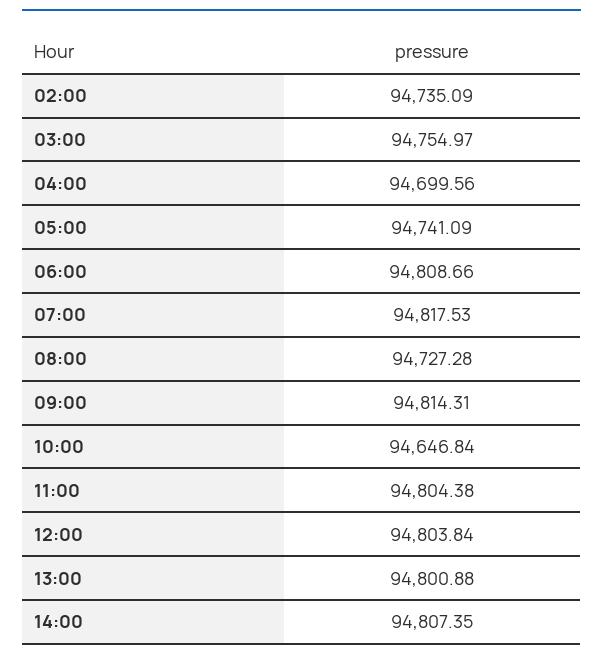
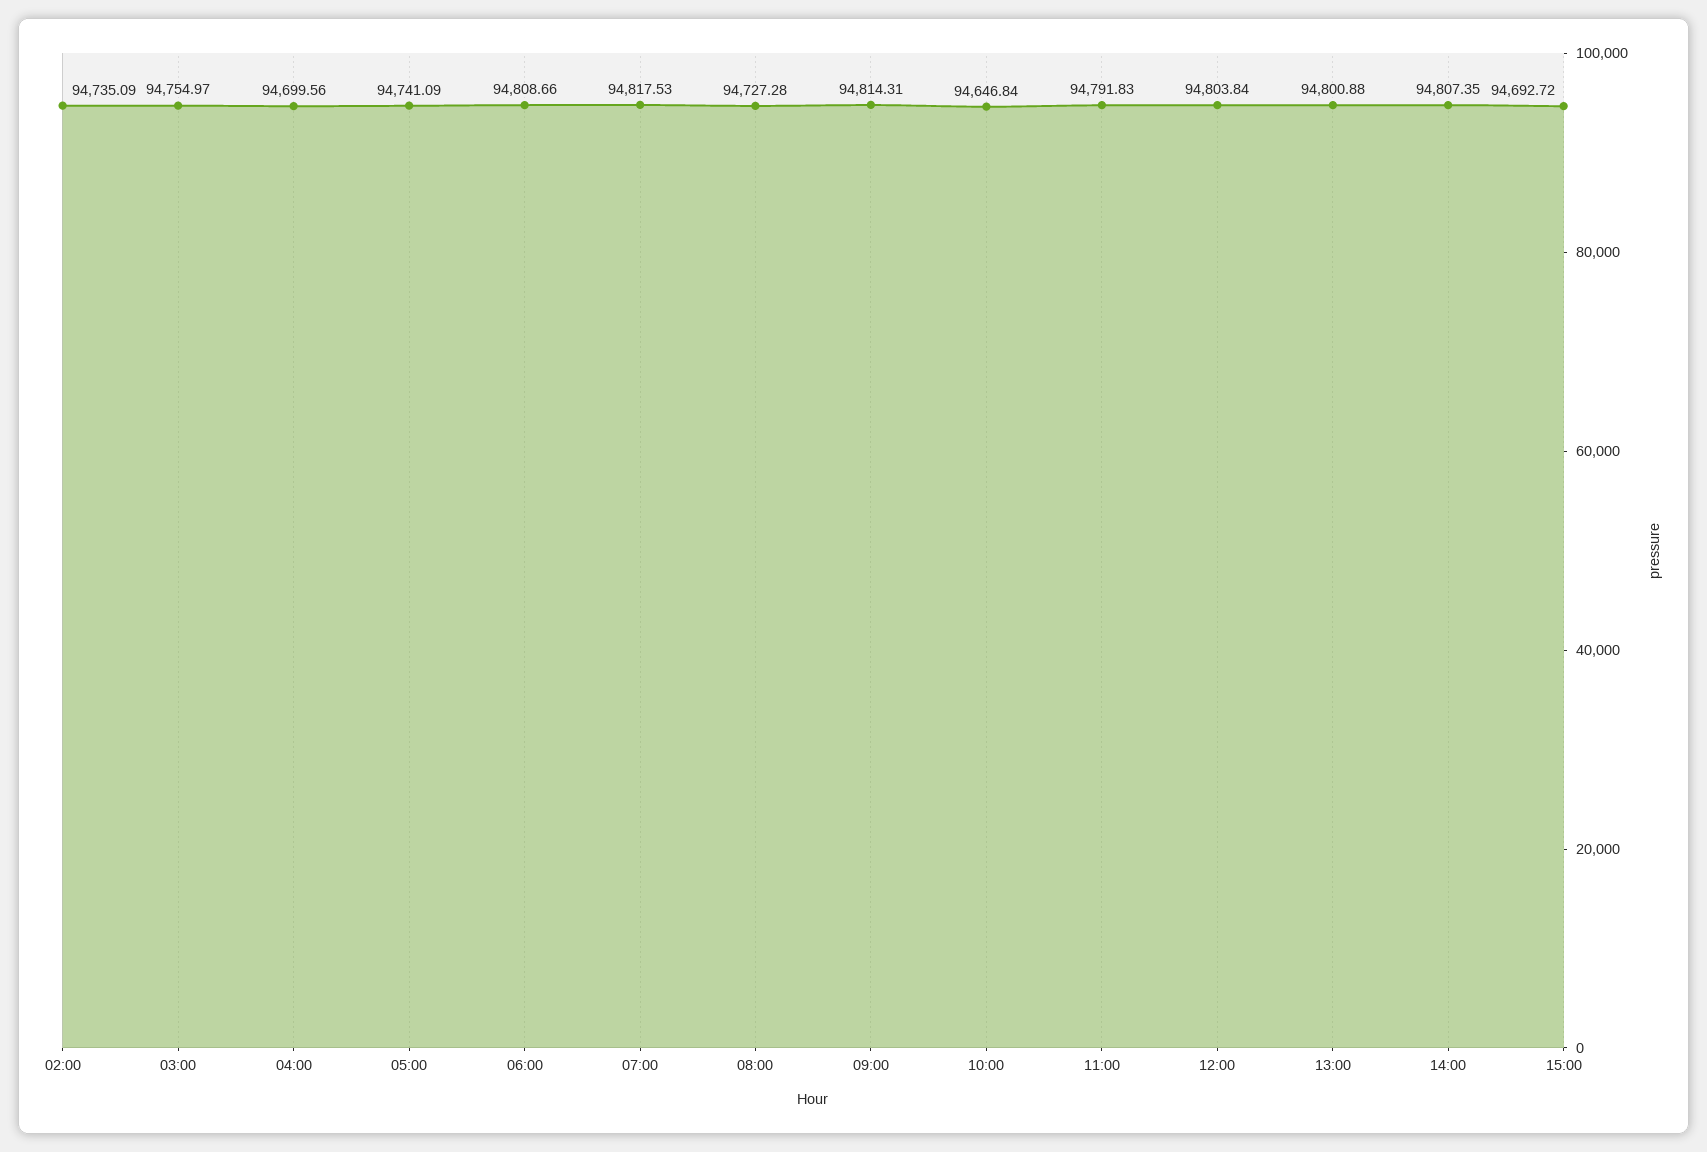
11:00: 94804.38 -> 94791.83
15:00: none -> 94692.72

